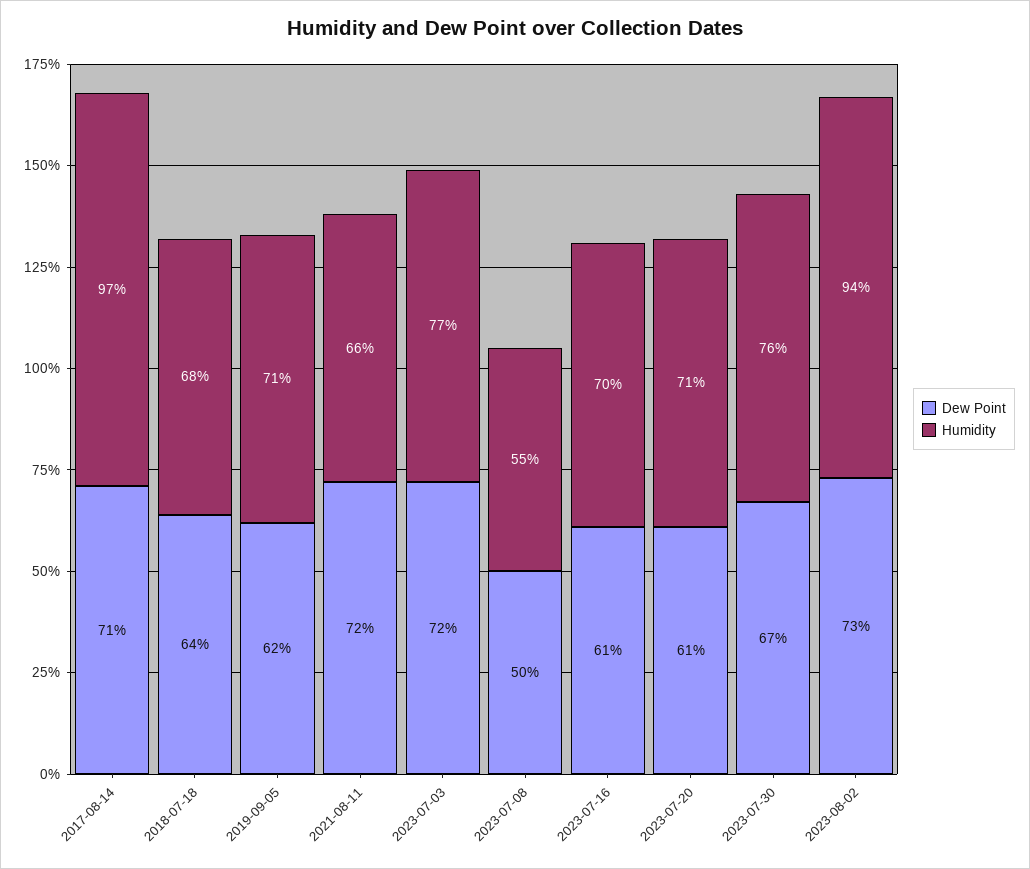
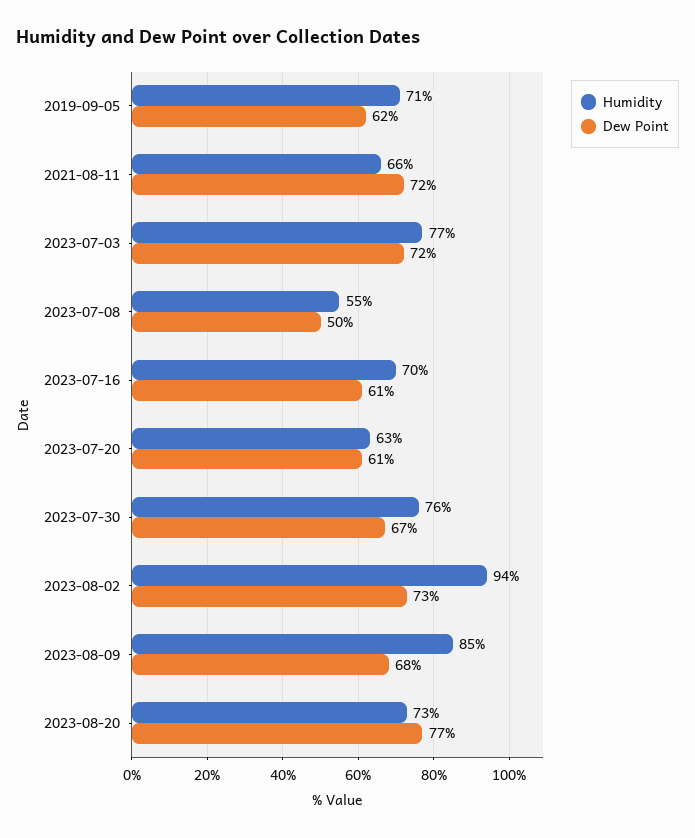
Dew Point, 2017-08-14: 71 -> none
Humidity, 2017-08-14: 97 -> none
Dew Point, 2018-07-18: 64 -> none
Humidity, 2018-07-18: 68 -> none
Humidity, 2023-07-20: 71 -> 63
Humidity, 2023-08-09: none -> 85
Dew Point, 2023-08-09: none -> 68
Humidity, 2023-08-20: none -> 73
Dew Point, 2023-08-20: none -> 77

